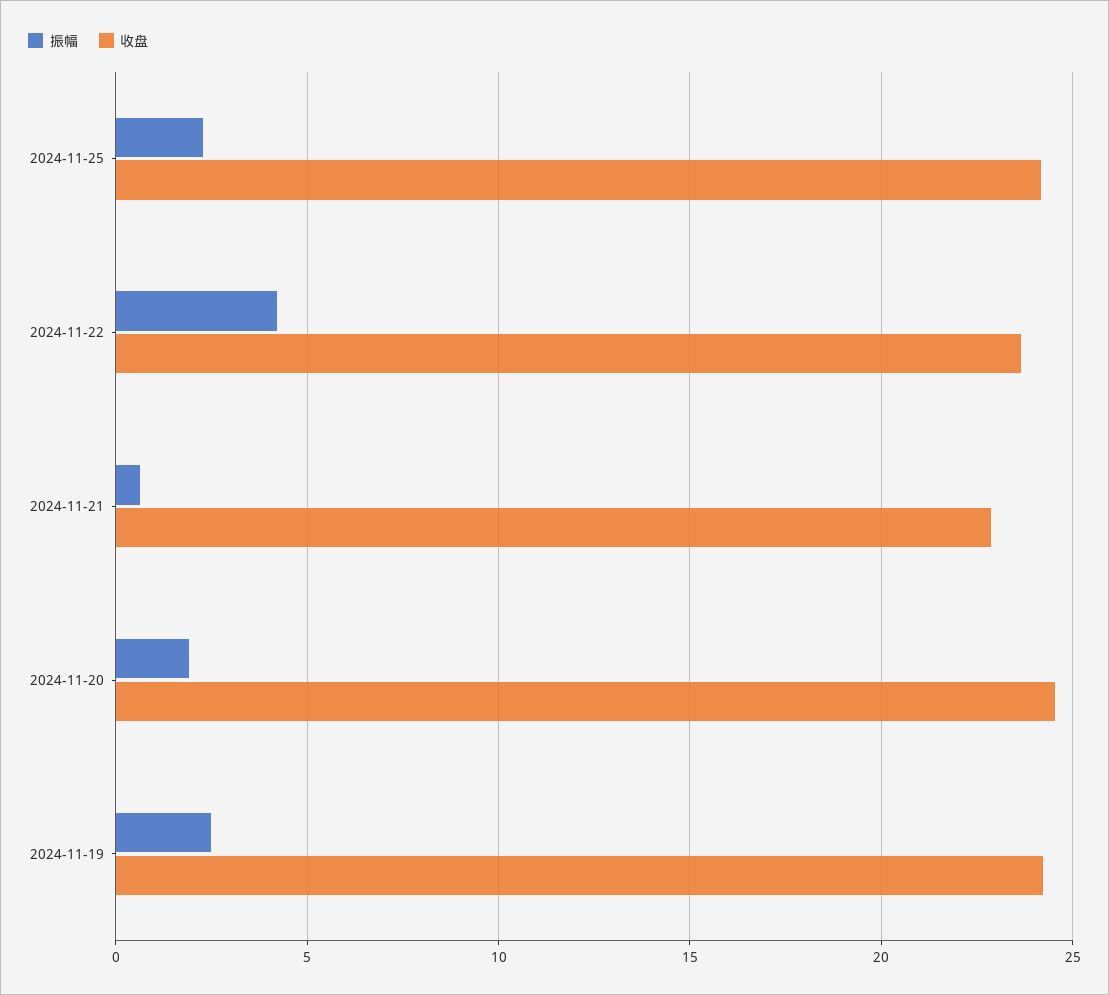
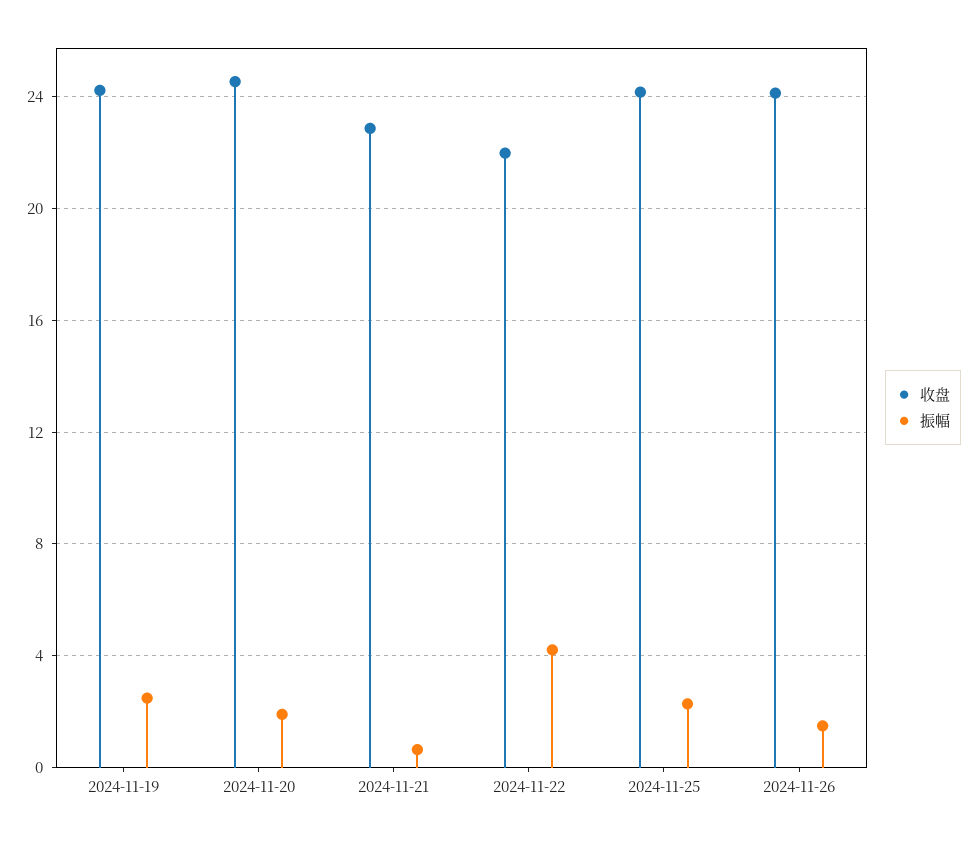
收盘, 2024-11-22: 23.5 -> 22
收盘, 2024-11-26: none -> 24
振幅, 2024-11-26: none -> 1.5

